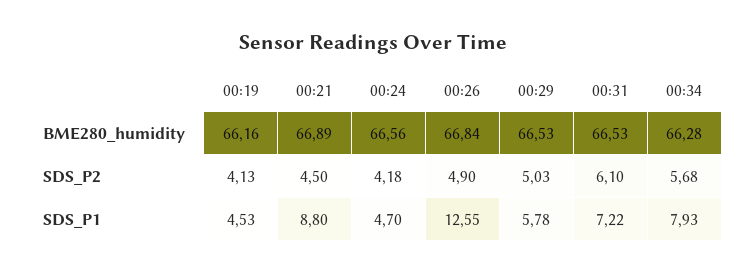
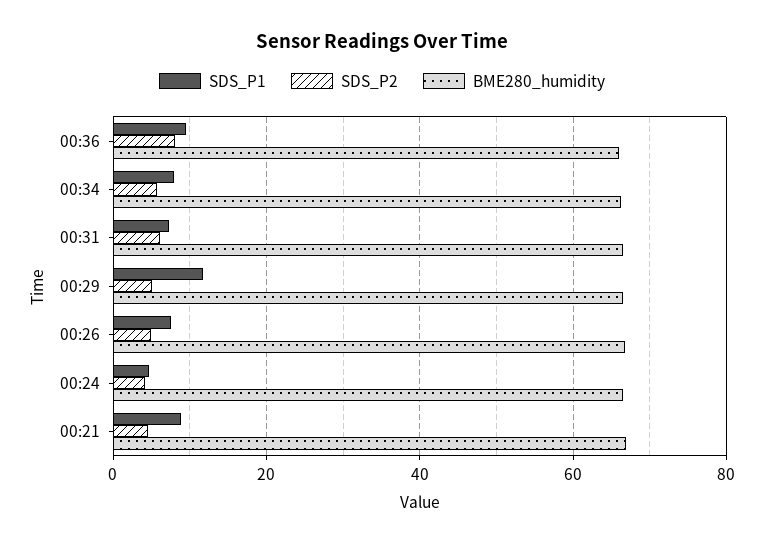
BME280_humidity, 00:19: 66.16 -> none
SDS_P2, 00:19: 4.13 -> none
SDS_P1, 00:19: 4.53 -> none
SDS_P1, 00:26: 12.55 -> 8
SDS_P1, 00:29: 5.78 -> 12
SDS_P1, 00:36: none -> 10
SDS_P2, 00:36: none -> 8
BME280_humidity, 00:36: none -> 66

